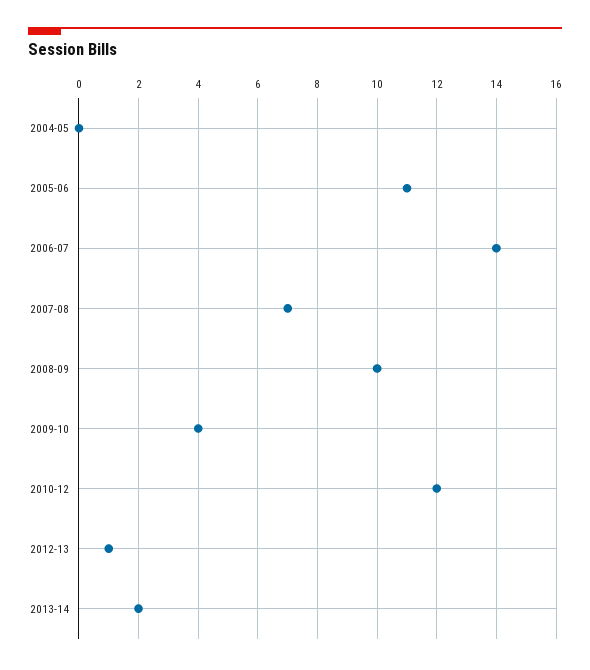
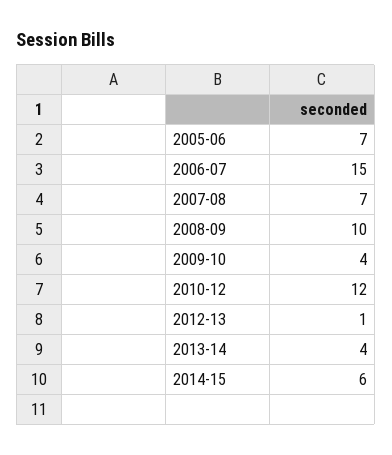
2004-05: 0 -> none
2005-06: 11 -> 7
2006-07: 14 -> 15
2013-14: 2 -> 4
2014-15: none -> 6

